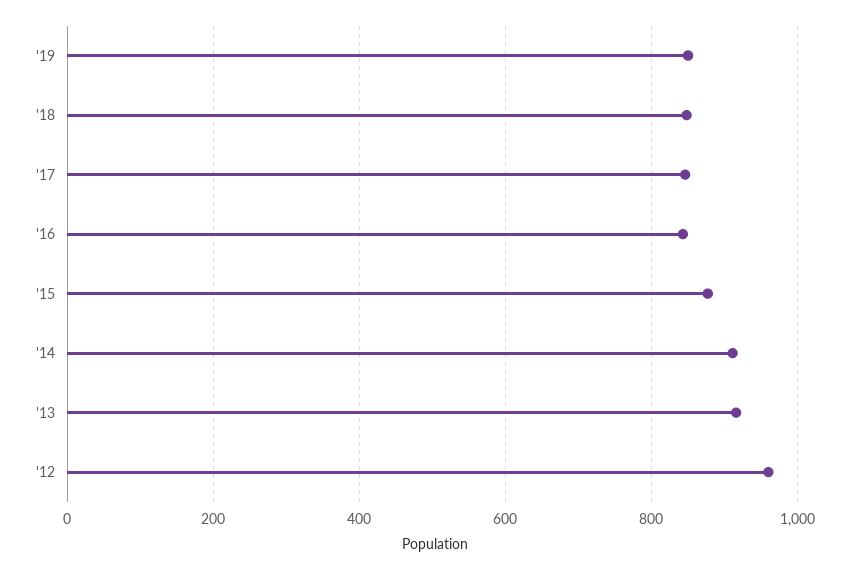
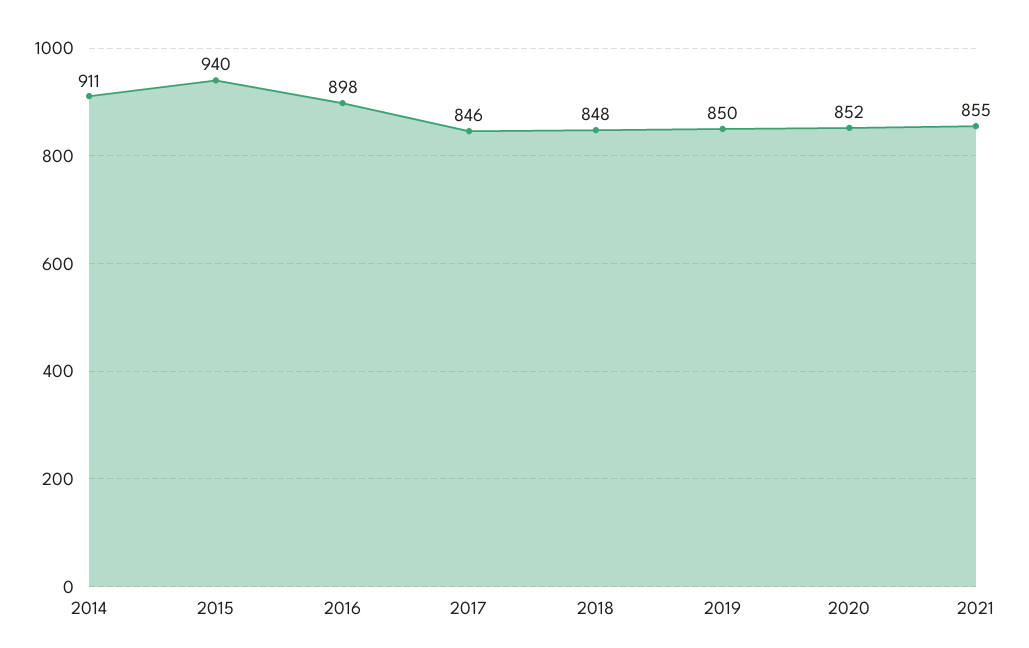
'16: 840 -> 898
'15: 880 -> 940
'13: 920 -> none
'12: 960 -> none
2020: none -> 852
2021: none -> 855

